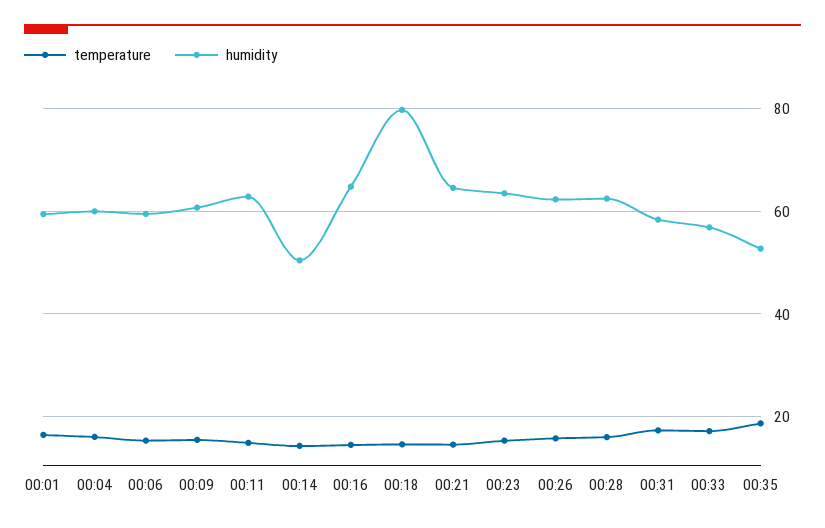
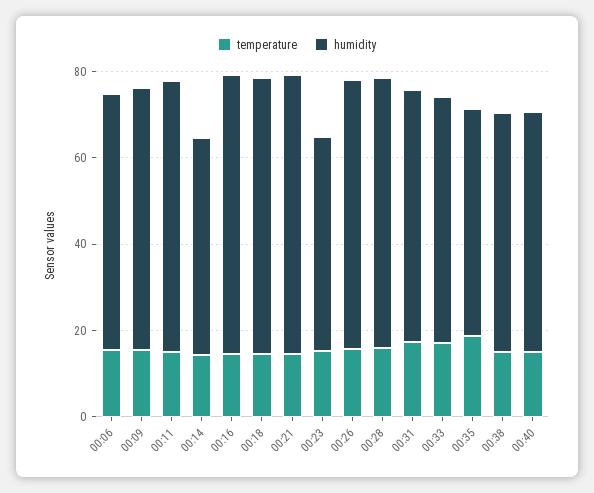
temperature, 00:01: 16 -> none
humidity, 00:01: 60 -> none
temperature, 00:04: 16 -> none
humidity, 00:04: 60 -> none
humidity, 00:18: 80 -> 65
humidity, 00:23: 64 -> 50
temperature, 00:38: none -> 15
humidity, 00:38: none -> 55
temperature, 00:40: none -> 15
humidity, 00:40: none -> 55

